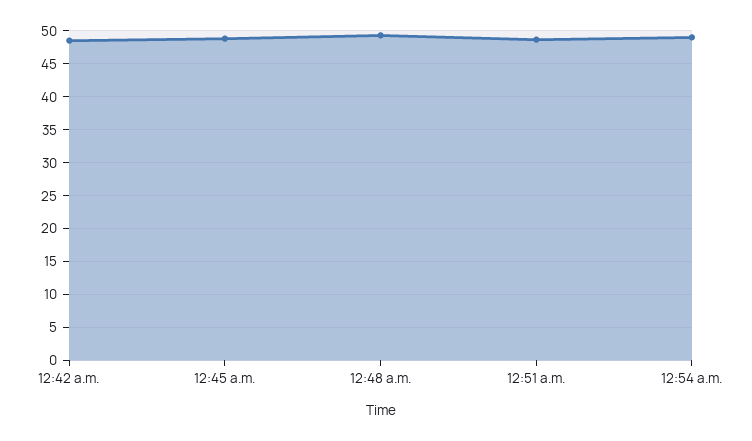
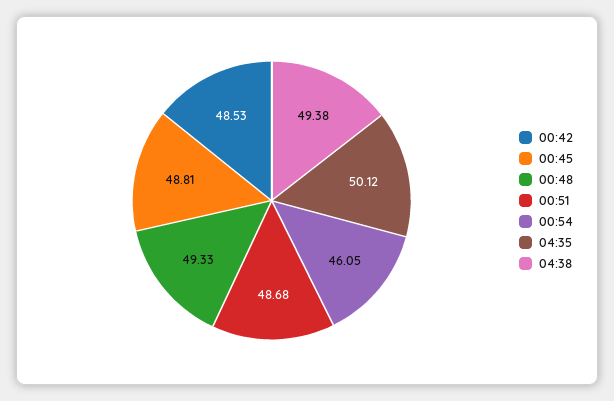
12:54 a.m.: 49 -> 46.05
04:35: none -> 50.12
04:38: none -> 49.38

